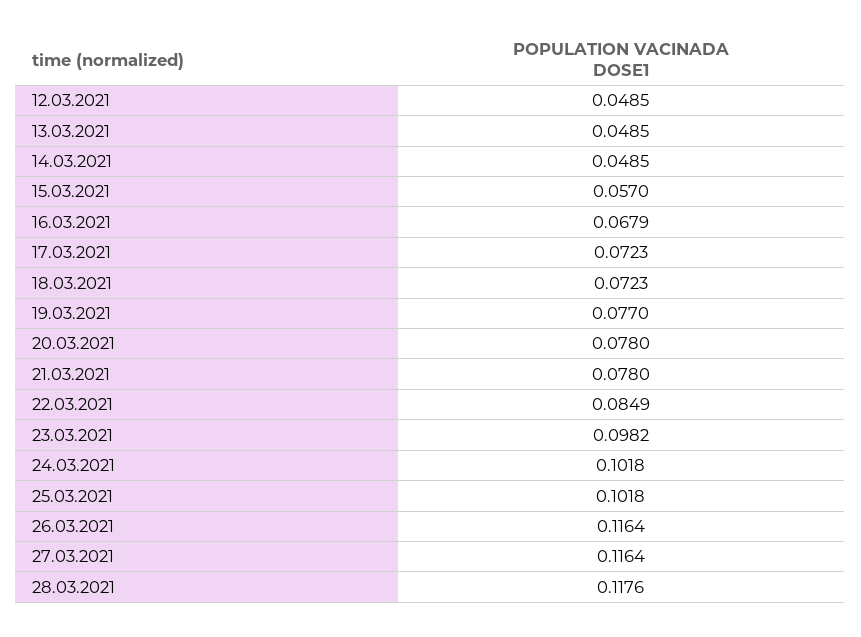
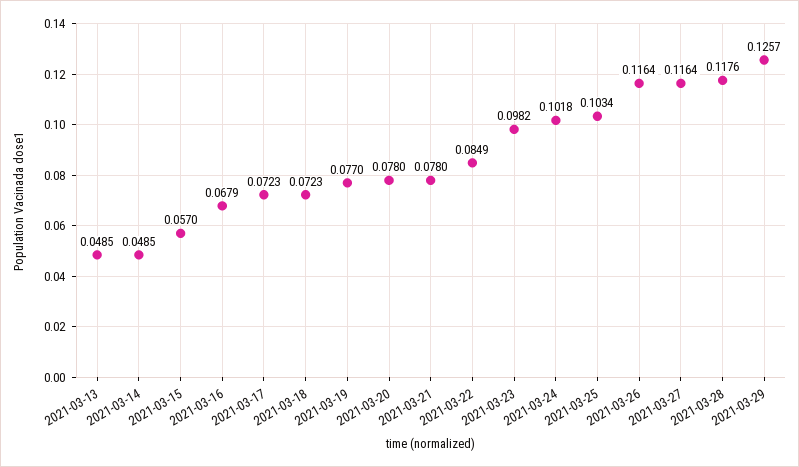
12.03.2021: 0.0485 -> none
25.03.2021: 0.1018 -> 0.1034
2021-03-29: none -> 0.1257

